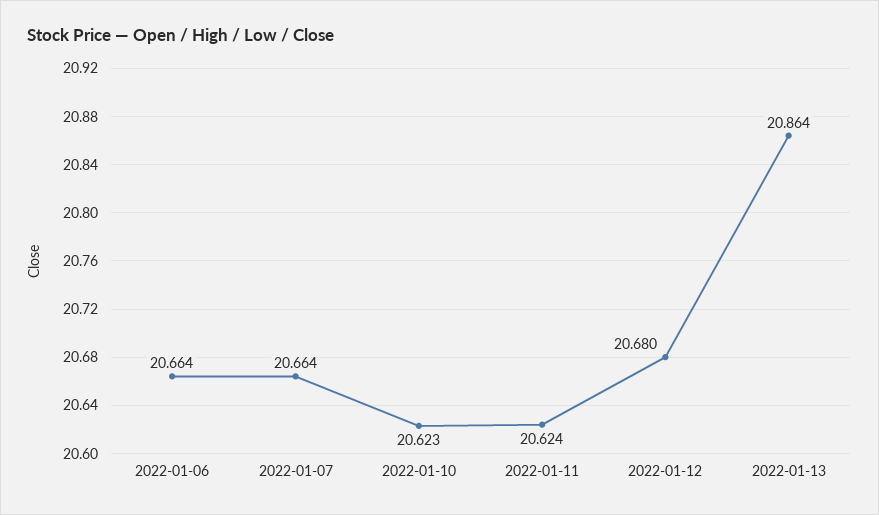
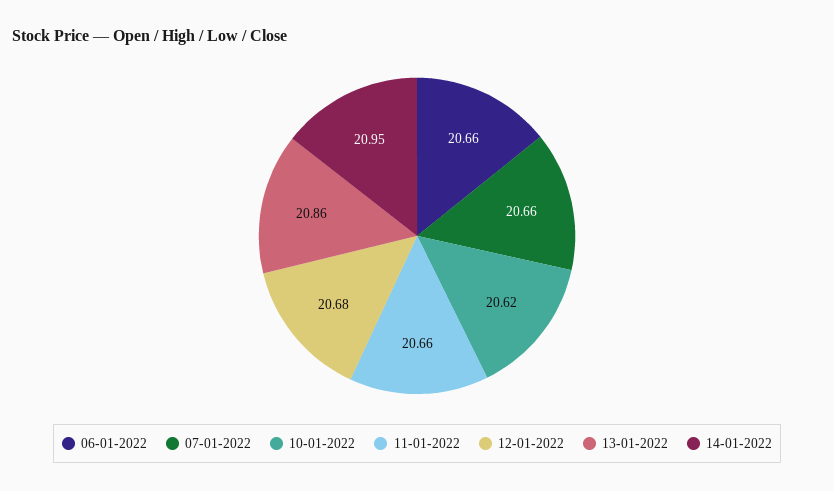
2022-01-11: 20.624 -> 20.66
14-01-2022: none -> 20.95

